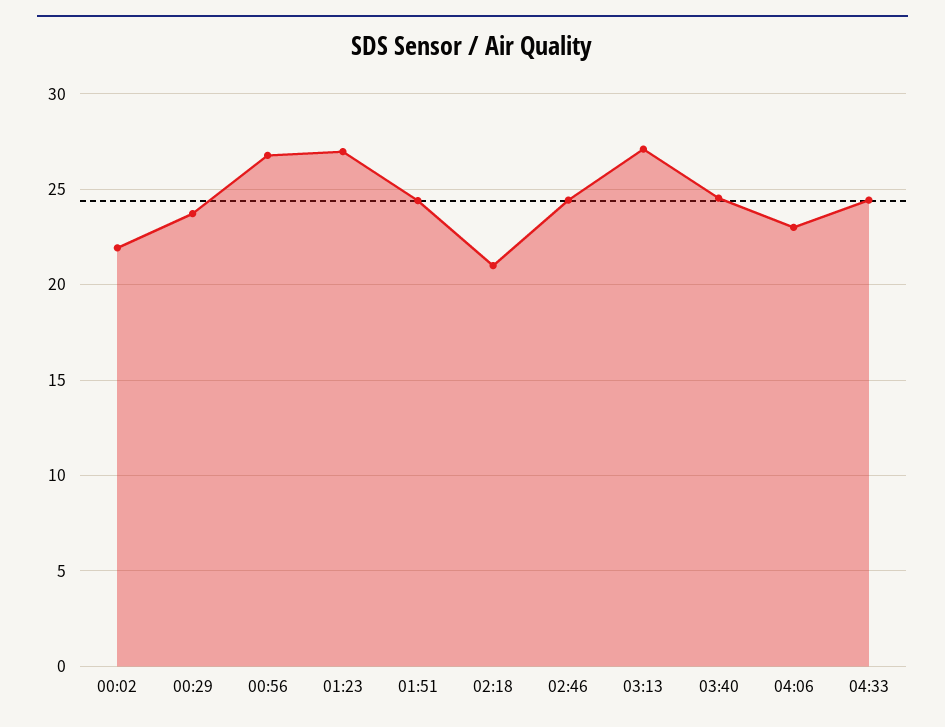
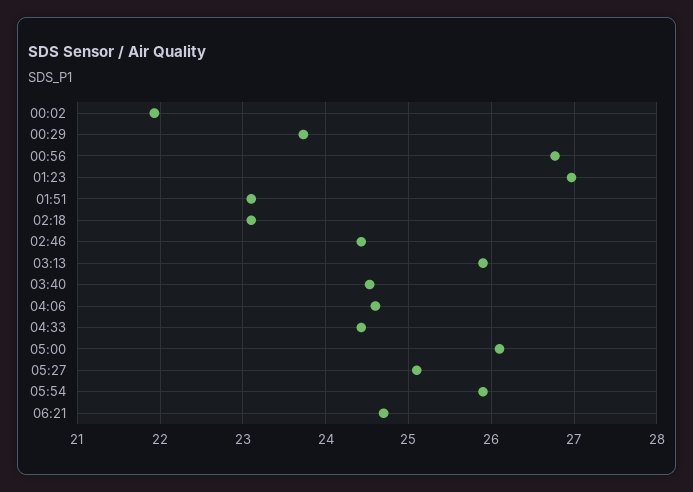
01:51: 24.5 -> 23.1
02:18: 21 -> 23.1
03:13: 27 -> 25.9
04:06: 23 -> 24.6
05:00: none -> 26.1
05:27: none -> 25.1
05:54: none -> 25.9
06:21: none -> 24.7

